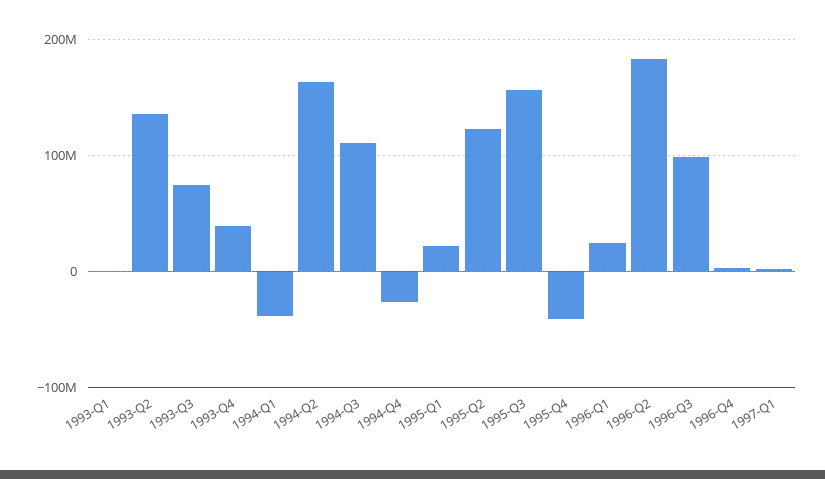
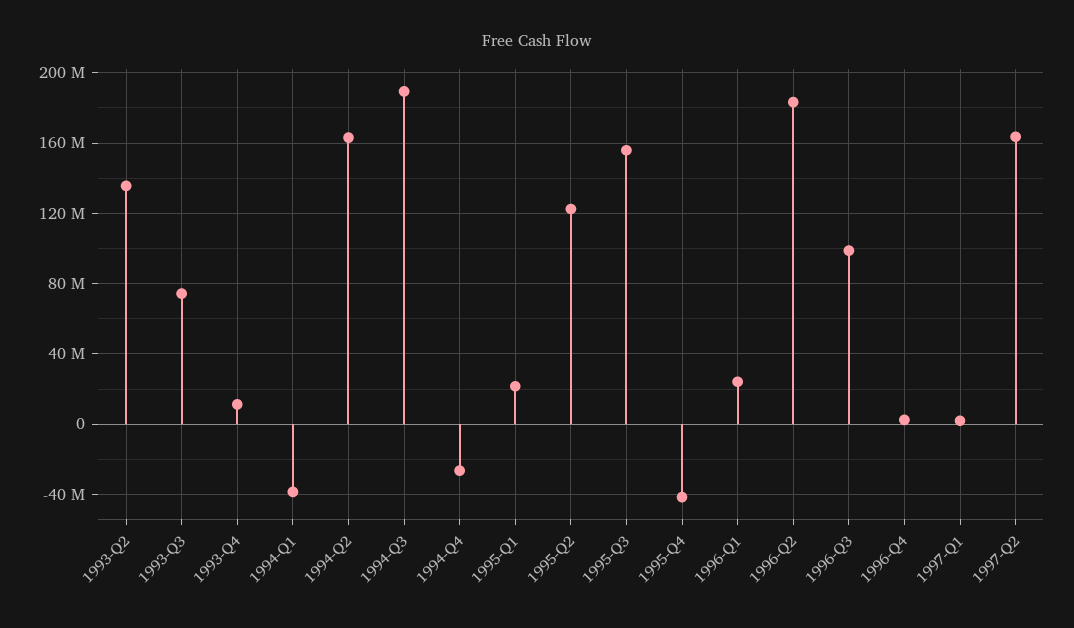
1993-Q1: 0 -> none
1993-Q4: 40000000 -> 10000000
1994-Q3: 110000000 -> 190000000
1997-Q2: none -> 165000000

